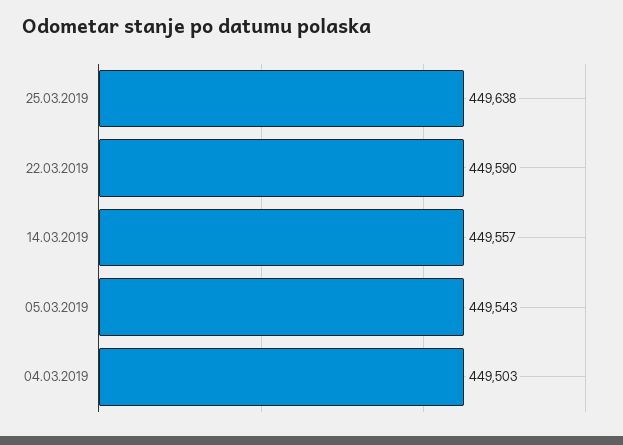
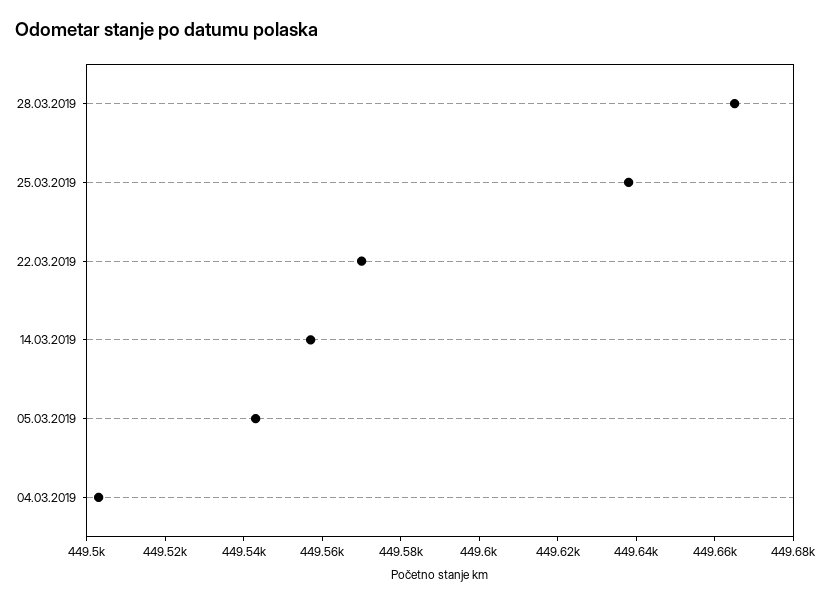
22.03.2019: 449590 -> 449570
28.03.2019: none -> 449665

